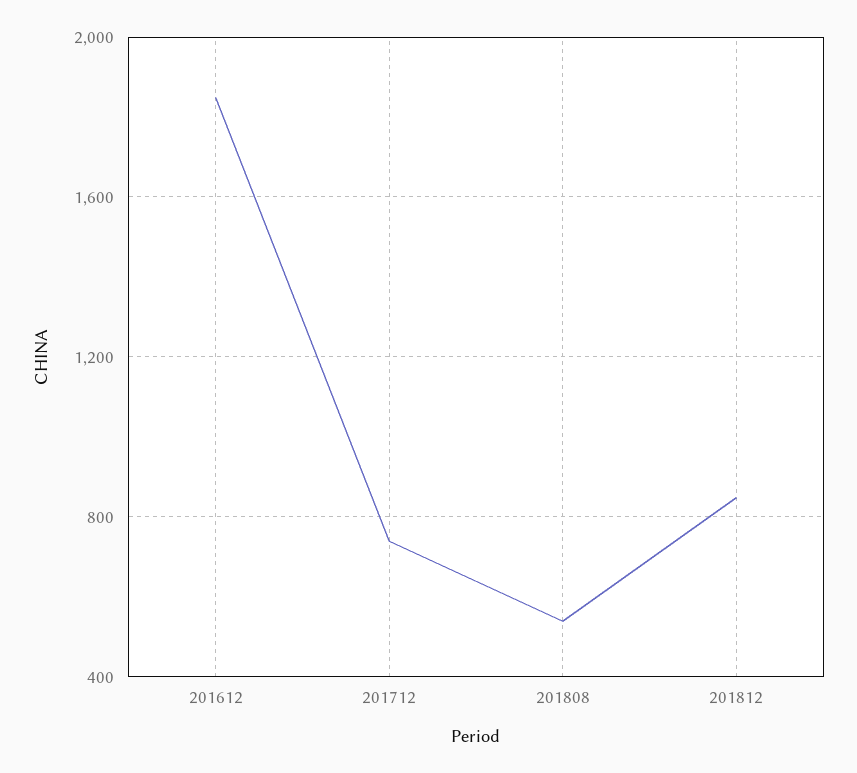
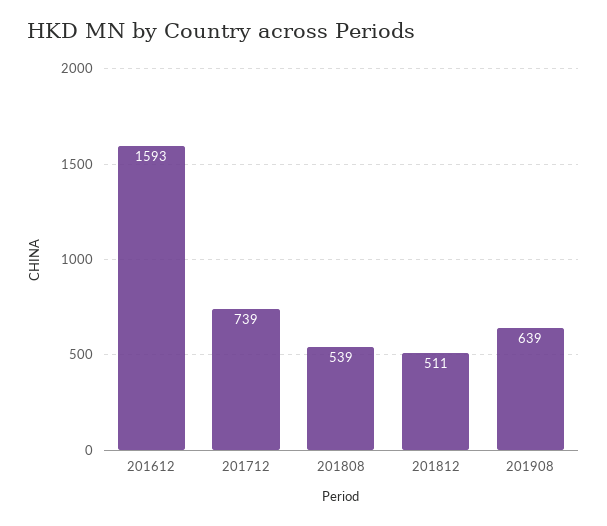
201612: 1850 -> 1593
201812: 850 -> 511
201908: none -> 639

